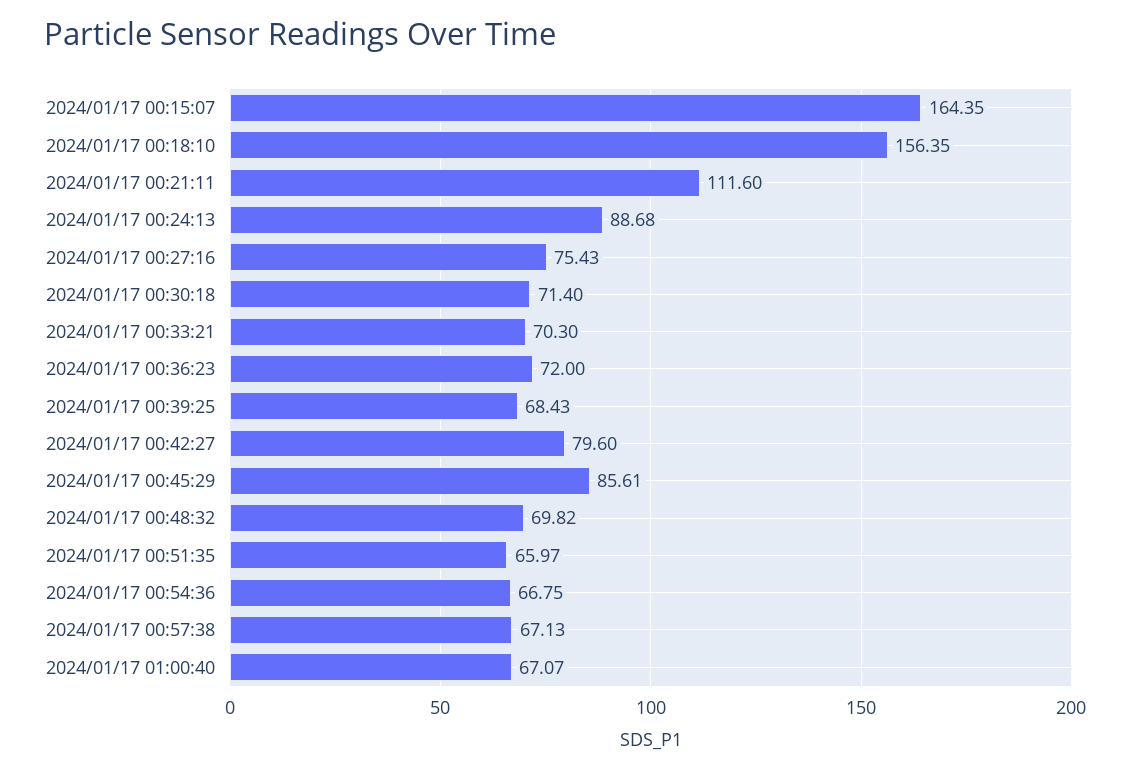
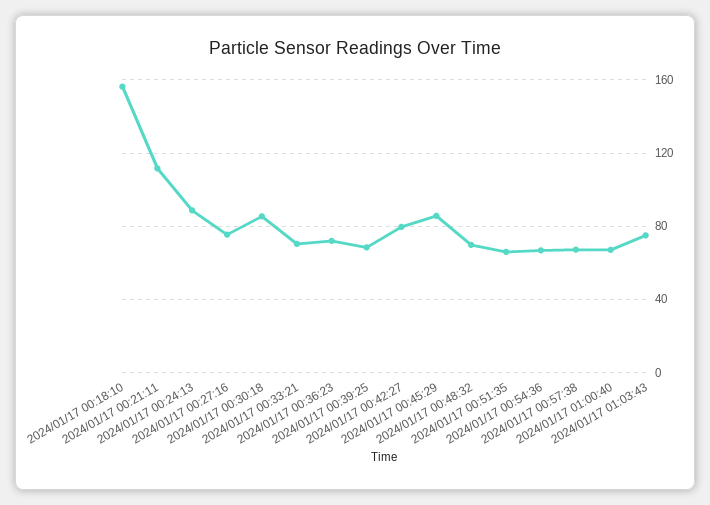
2024/01/17 00:15:07: 164.35 -> none
2024/01/17 00:30:18: 71.4 -> 85
2024/01/17 01:03:43: none -> 75

